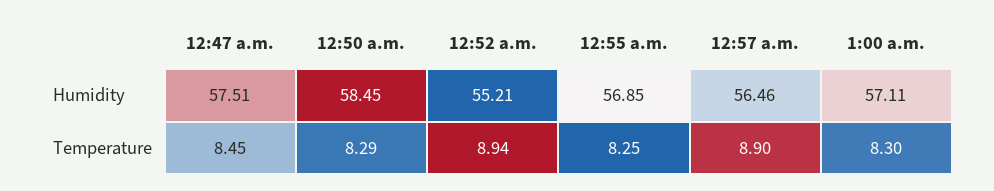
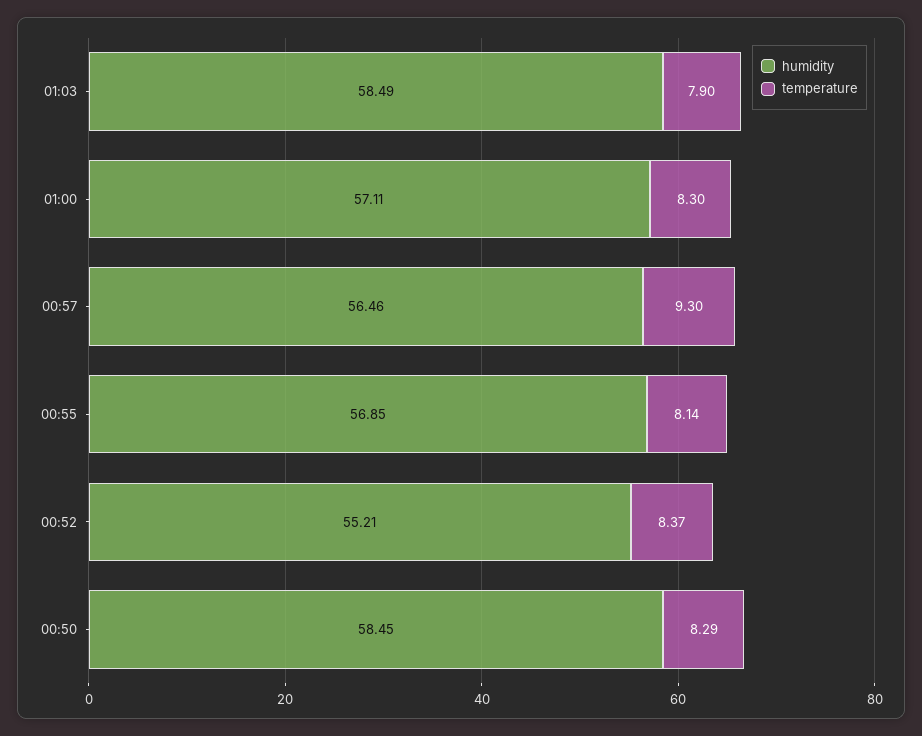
Humidity, 12:47 a.m.: 57.51 -> none
Temperature, 12:47 a.m.: 8.45 -> none
Temperature, 12:52 a.m.: 8.94 -> 8.37
Temperature, 12:55 a.m.: 8.25 -> 8.14
Temperature, 12:57 a.m.: 8.9 -> 9.3
Humidity, 01:03: none -> 58.49
Temperature, 01:03: none -> 7.9

